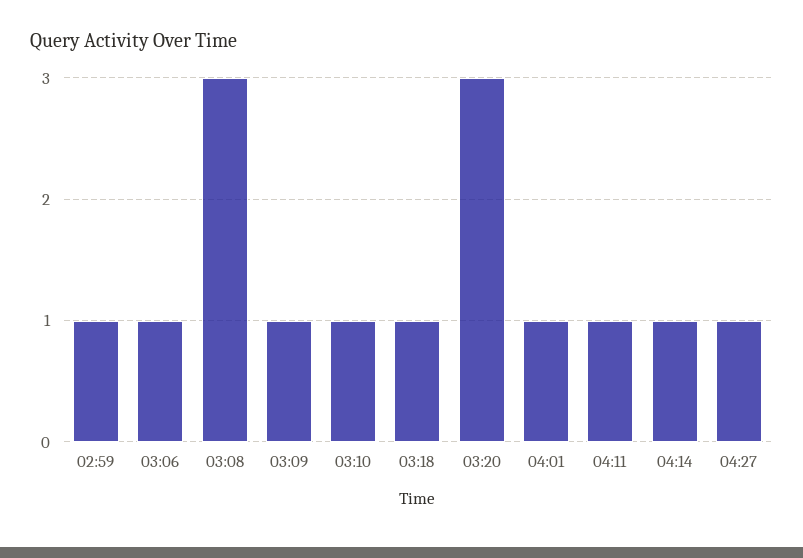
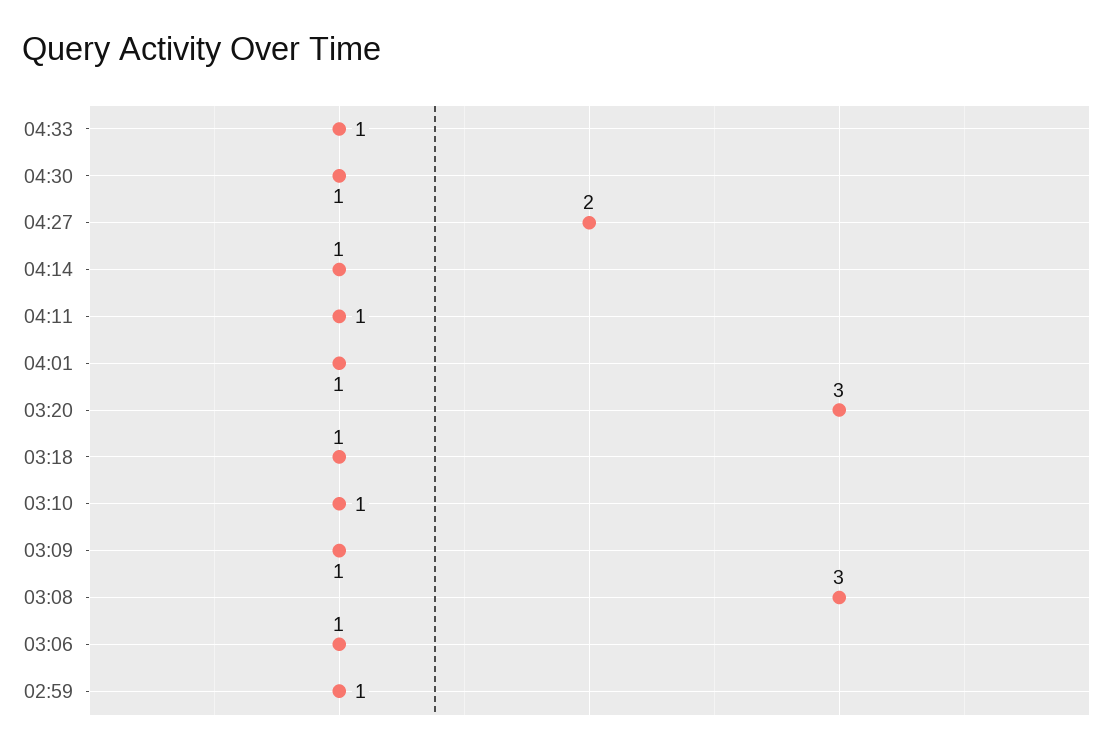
04:27: 1 -> 2
04:33: none -> 1
04:30: none -> 1

